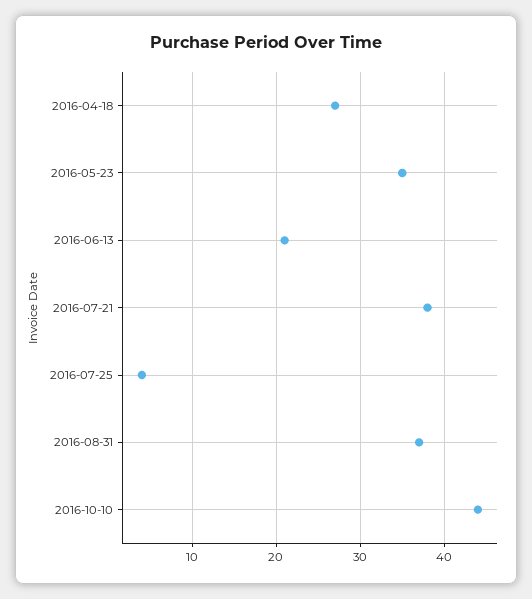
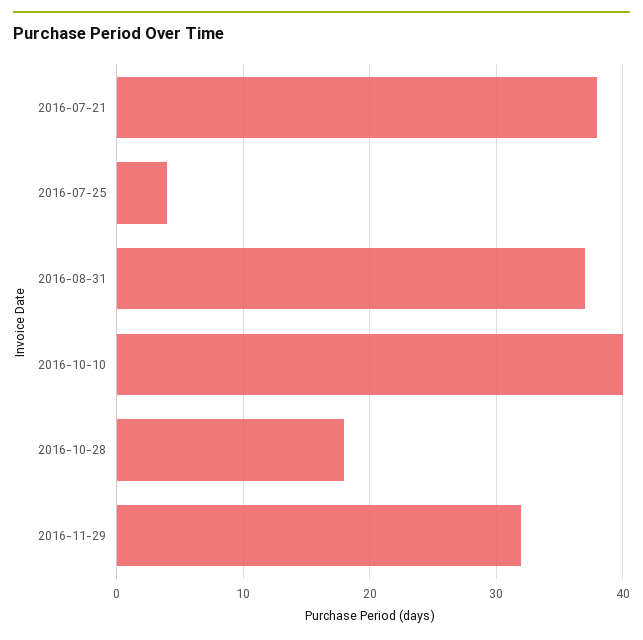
2016-04-18: 27 -> none
2016-05-23: 35 -> none
2016-06-13: 21 -> none
2016-10-10: 44 -> 40
2016-10-28: none -> 18
2016-11-29: none -> 32

